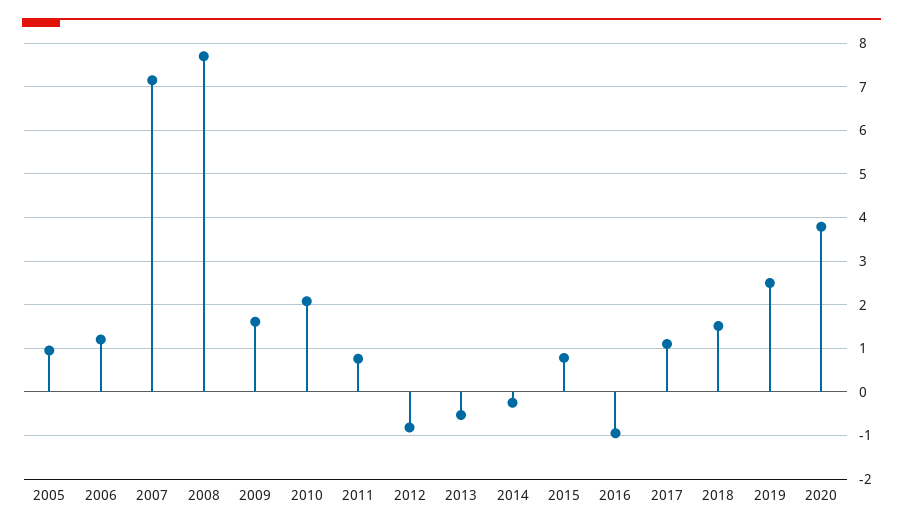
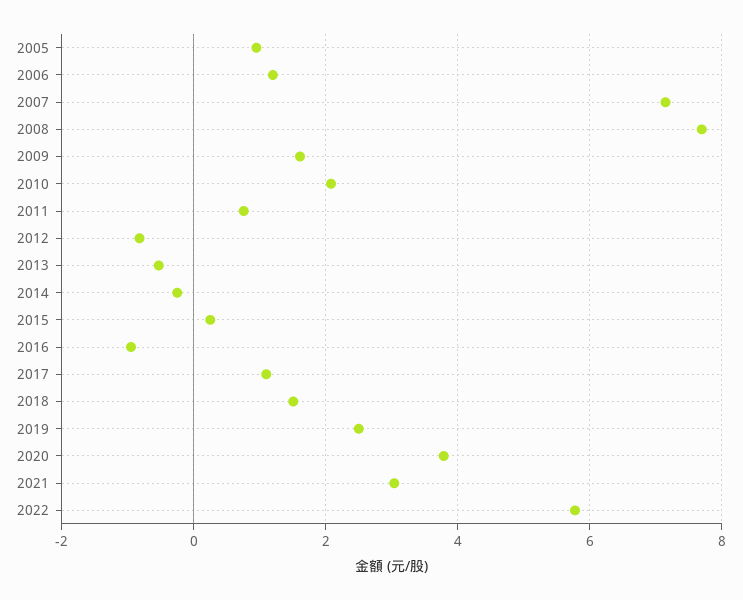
2015: 0.8 -> 0.2
2021: none -> 3
2022: none -> 5.8

